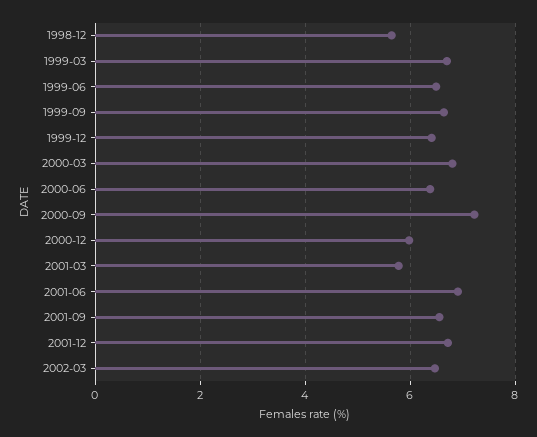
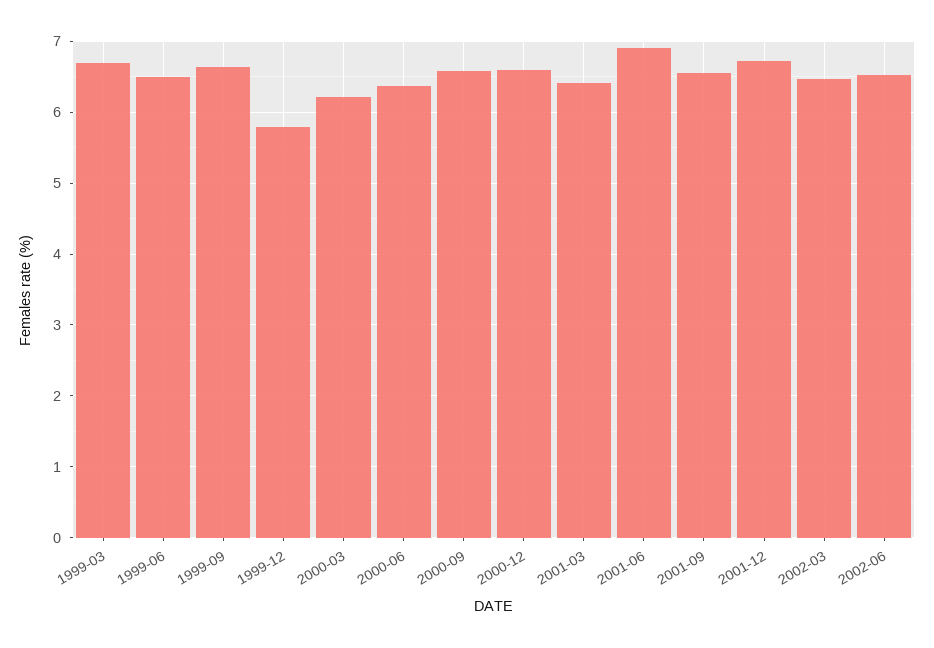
1998-12: 5.6 -> none
1999-12: 6.4 -> 5.8
2000-03: 6.8 -> 6.2
2000-09: 7.2 -> 6.6
2000-12: 6 -> 6.6
2001-03: 5.8 -> 6.4
2002-06: none -> 6.5

